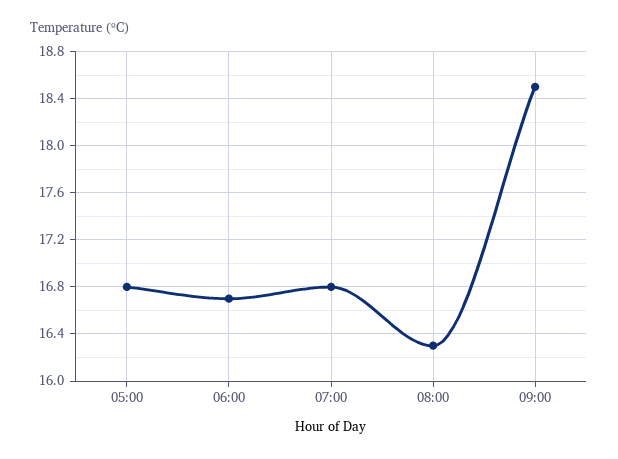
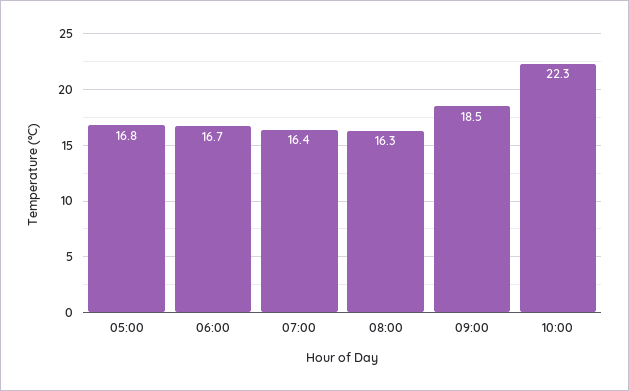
07:00: 16.8 -> 16.4
10:00: none -> 22.3

